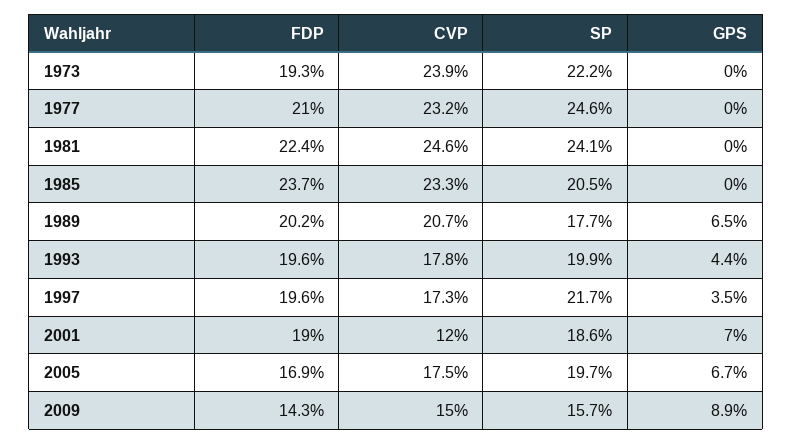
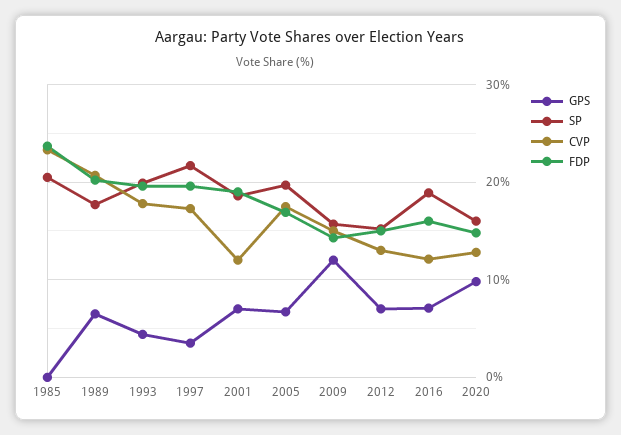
FDP, 1973: 19.3 -> none
CVP, 1973: 23.9 -> none
SP, 1973: 22.2 -> none
GPS, 1973: 0 -> none
FDP, 1977: 21 -> none
CVP, 1977: 23.2 -> none
SP, 1977: 24.6 -> none
GPS, 1977: 0 -> none
FDP, 1981: 22.4 -> none
CVP, 1981: 24.6 -> none
SP, 1981: 24.1 -> none
GPS, 1981: 0 -> none
GPS, 2009: 8.9 -> 12
GPS, 2012: none -> 7
SP, 2012: none -> 15
CVP, 2012: none -> 13
FDP, 2012: none -> 15
GPS, 2016: none -> 7
SP, 2016: none -> 19
CVP, 2016: none -> 12
FDP, 2016: none -> 16
GPS, 2020: none -> 10
SP, 2020: none -> 16
CVP, 2020: none -> 13
FDP, 2020: none -> 15

